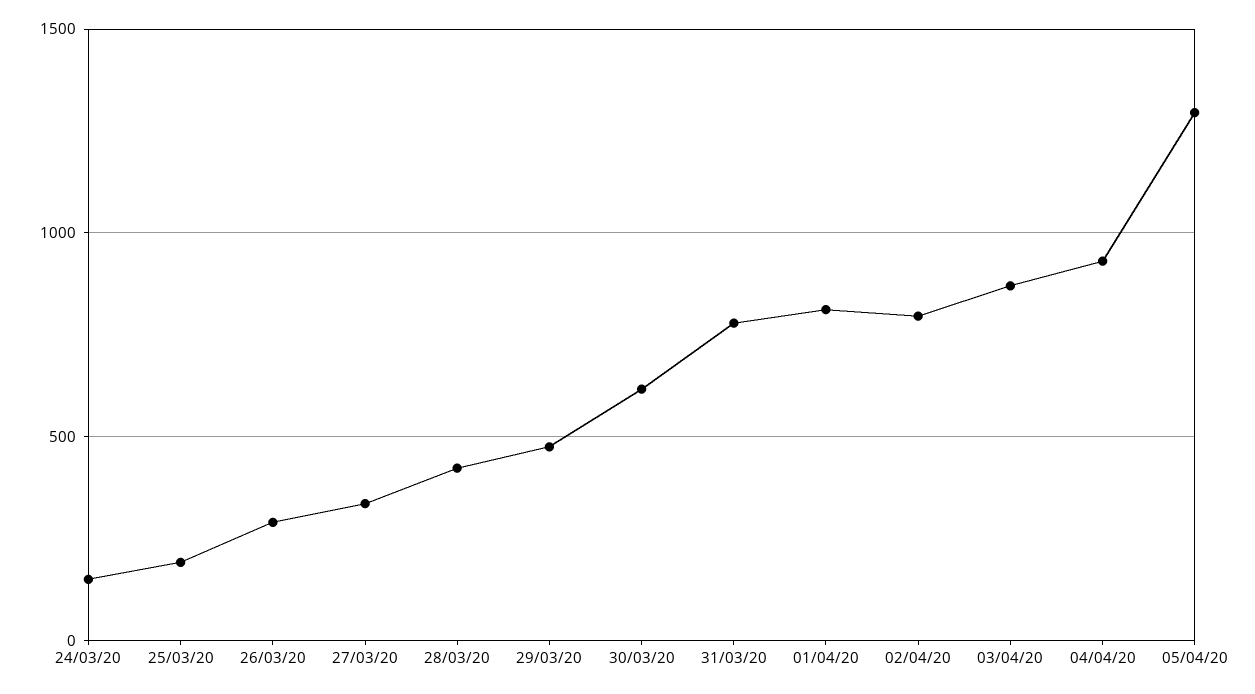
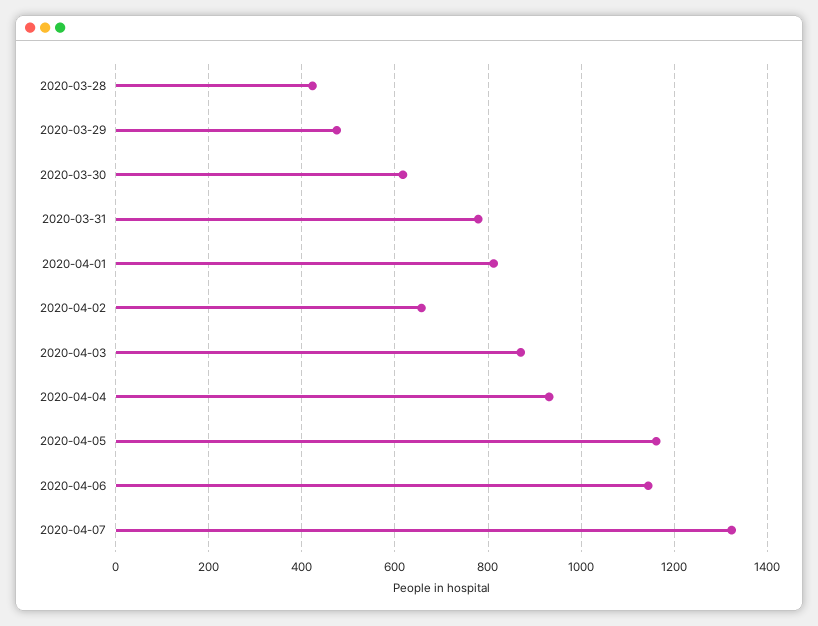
24/03/20: 150 -> none
25/03/20: 200 -> none
26/03/20: 300 -> none
27/03/20: 350 -> none
02/04/20: 800 -> 660
05/04/20: 1300 -> 1160
2020-04-06: none -> 1140
2020-04-07: none -> 1320

